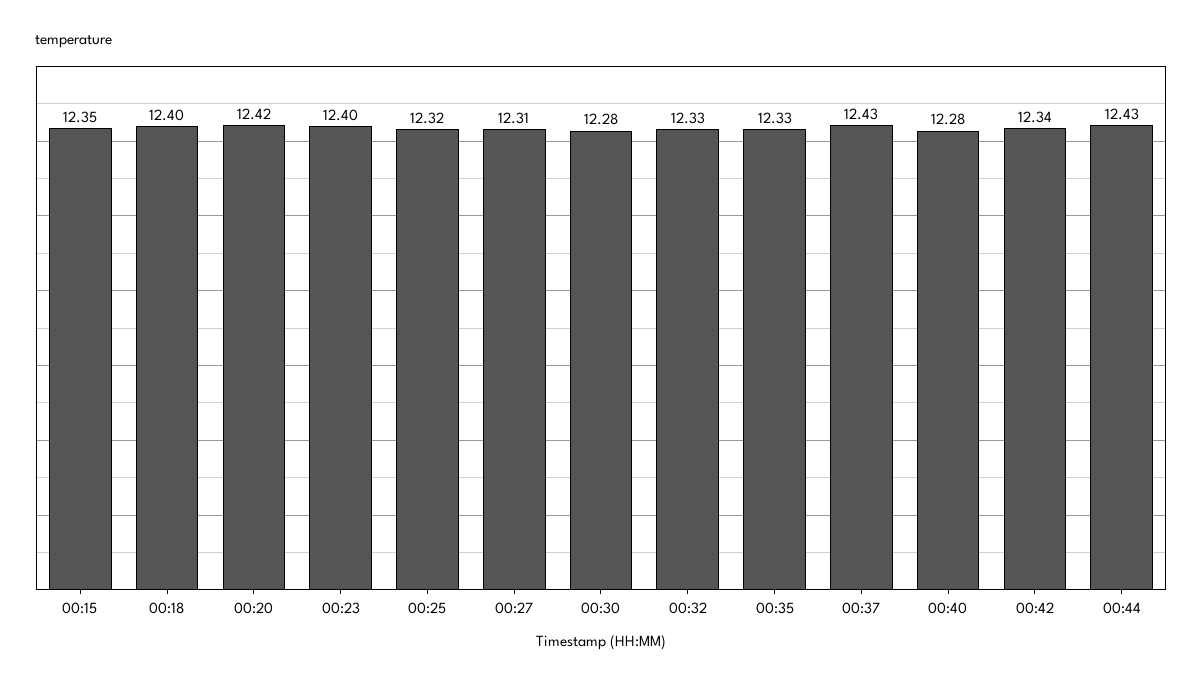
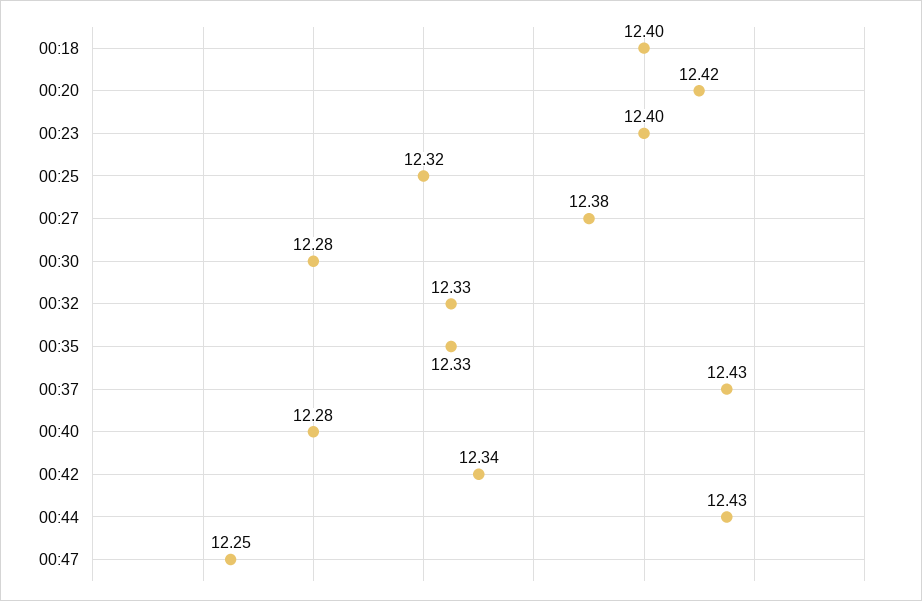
00:15: 12.35 -> none
00:27: 12.31 -> 12.38
00:47: none -> 12.25

